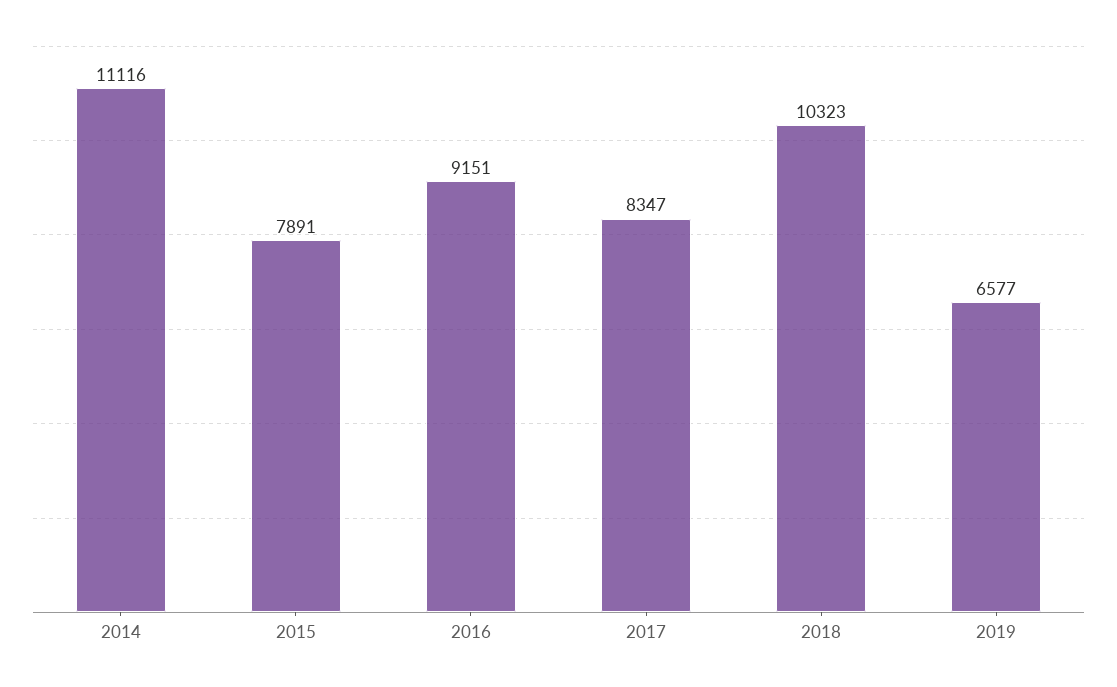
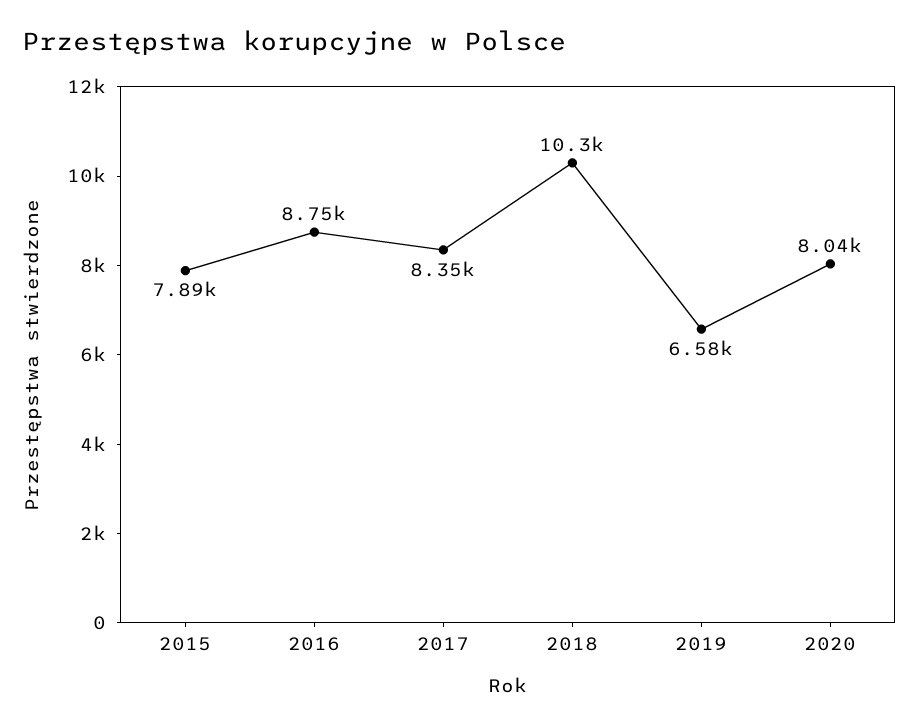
2014: 11116 -> none
2016: 9151 -> 8750
2020: none -> 8040

